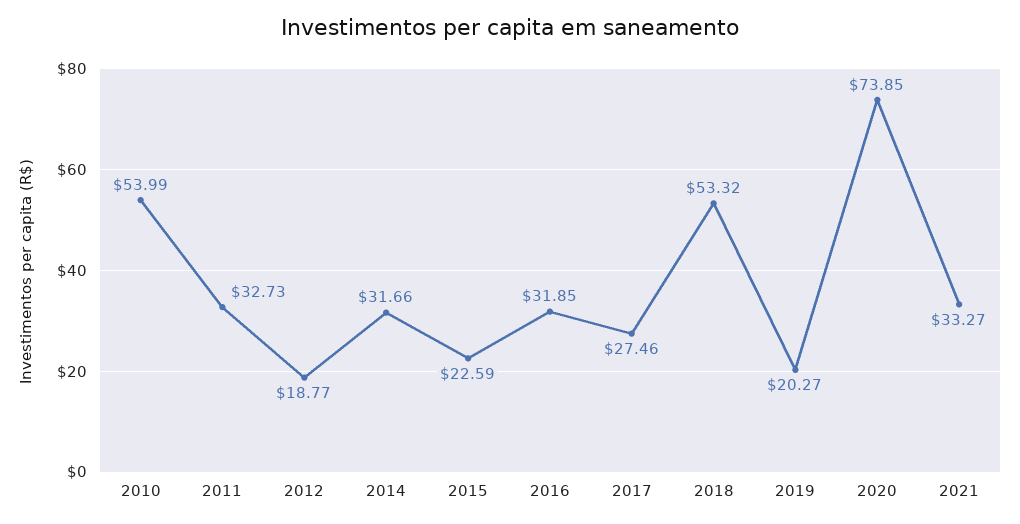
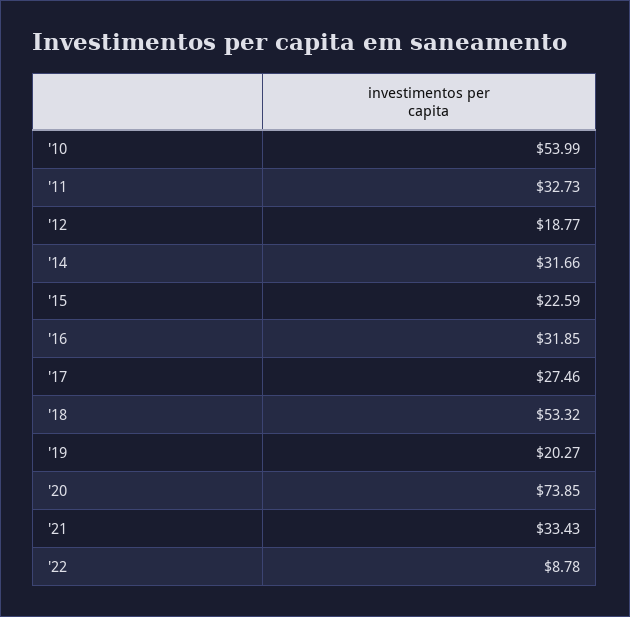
2021: 33.27 -> 33.43
'22: none -> 8.78

